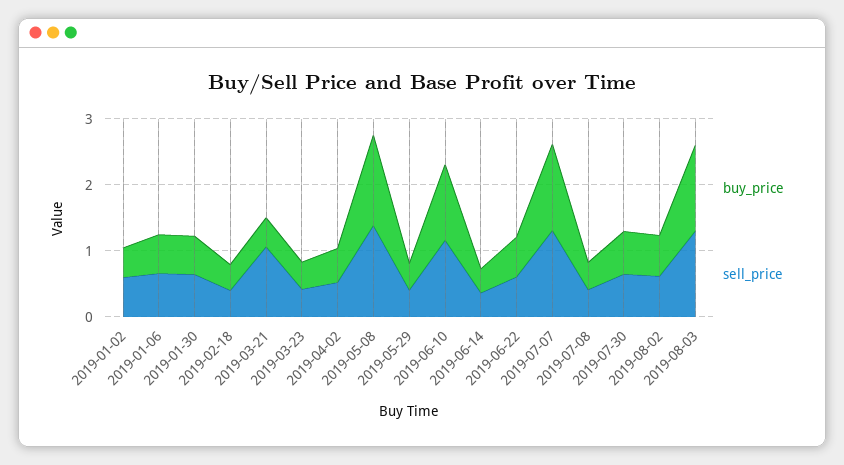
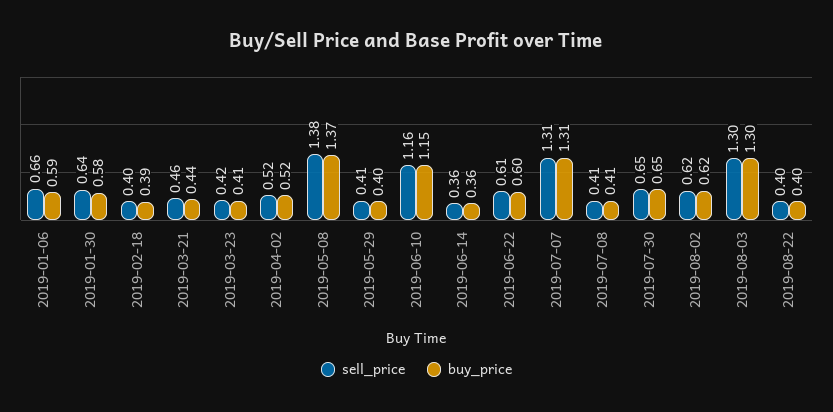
buy_price, 2019-01-02: 0.4 -> none
sell_price, 2019-01-02: 0.6 -> none
sell_price, 2019-03-21: 1 -> 0.46
sell_price, 2019-08-22: none -> 0.4
buy_price, 2019-08-22: none -> 0.4

